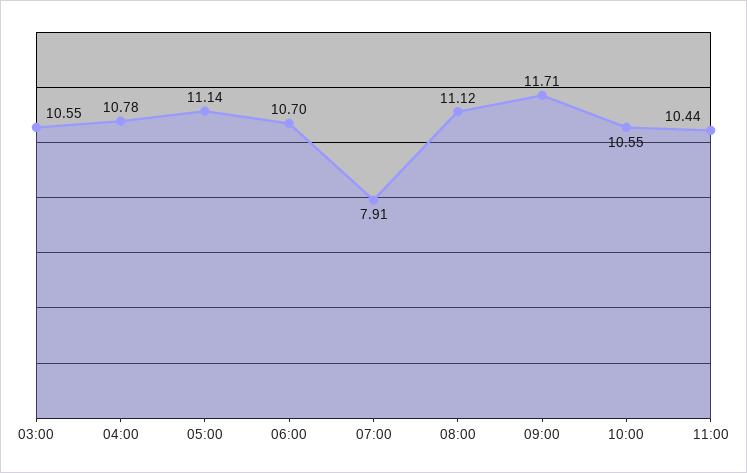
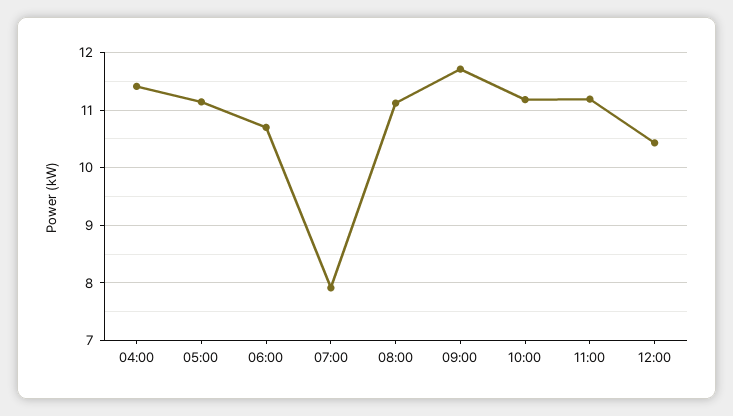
03:00: 10.55 -> none
04:00: 10.78 -> 11.4
10:00: 10.55 -> 11.2
11:00: 10.44 -> 11.2
12:00: none -> 10.4

